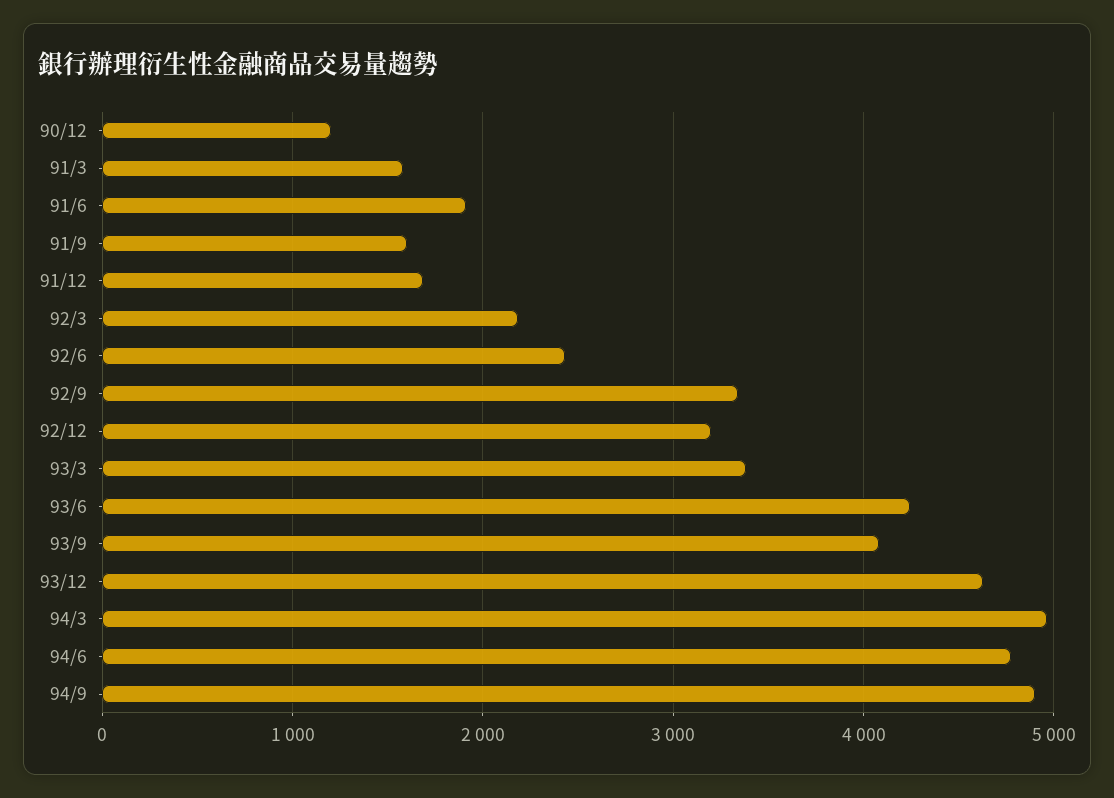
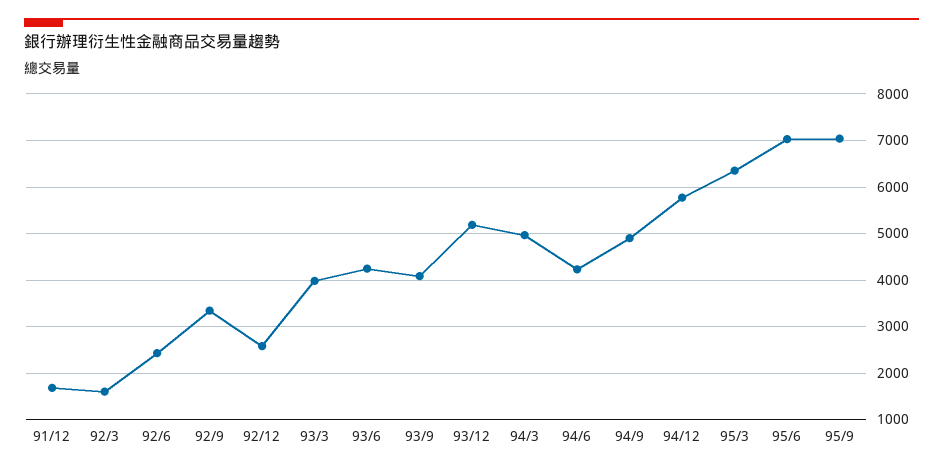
90/12: 1200 -> none
91/3: 1600 -> none
91/6: 1900 -> none
91/9: 1600 -> none
92/3: 2200 -> 1600
92/12: 3200 -> 2600
93/3: 3400 -> 4000
93/12: 4600 -> 5200
94/6: 4800 -> 4200
94/12: none -> 5800
95/3: none -> 6400
95/6: none -> 7000
95/9: none -> 7000

